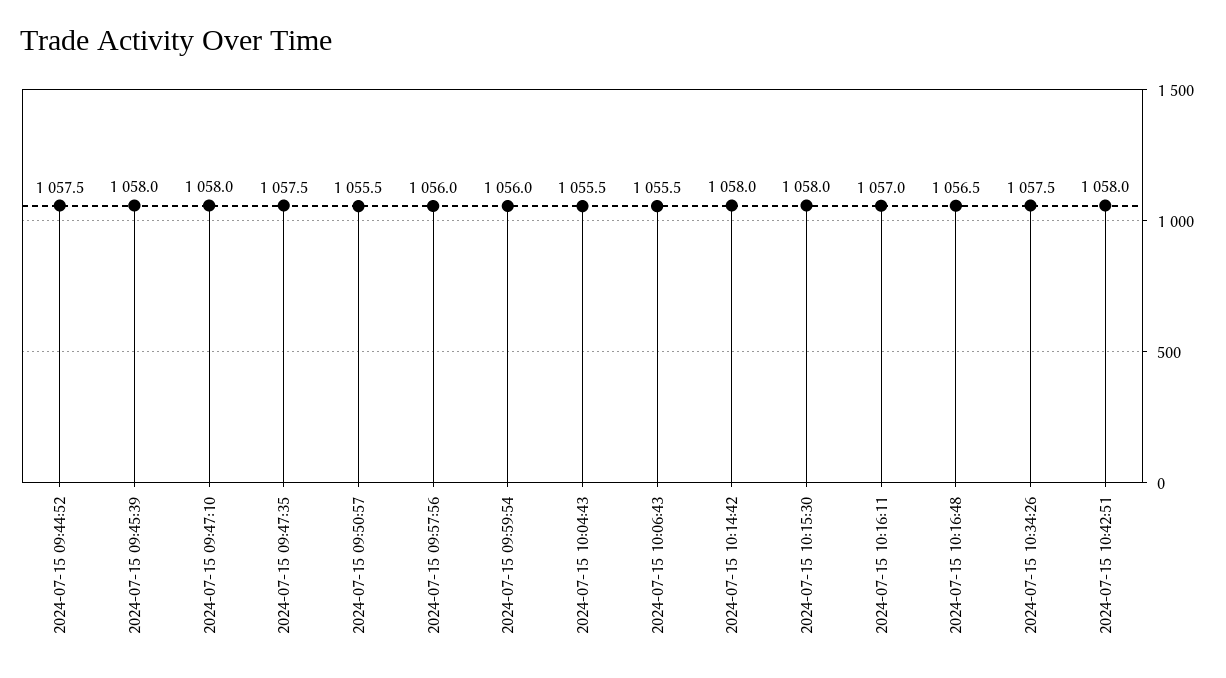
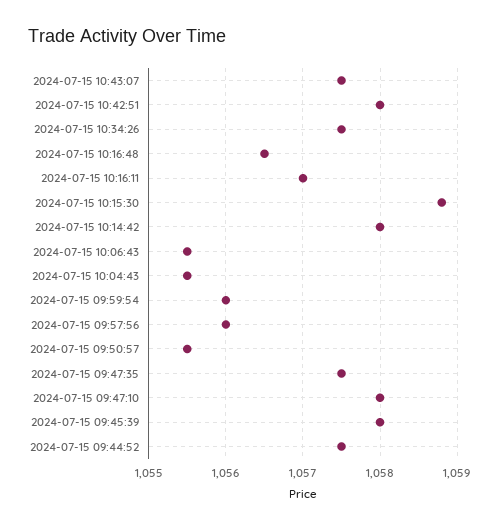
2024-07-15 10:15:30: 1058 -> 1058.8
2024-07-15 10:43:07: none -> 1057.5

